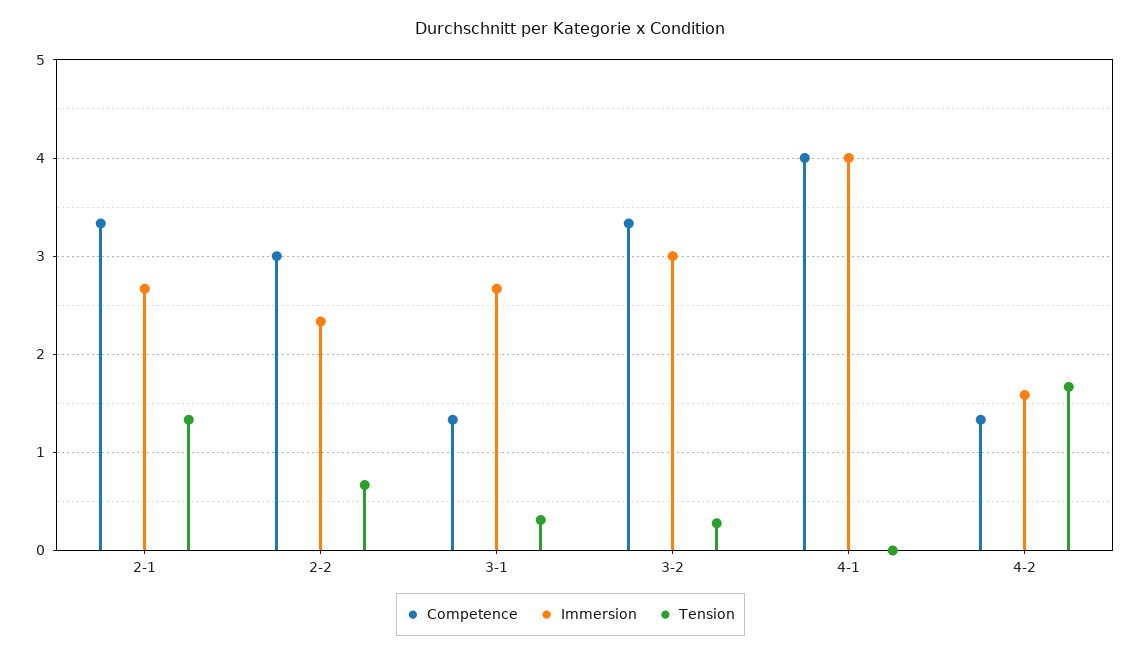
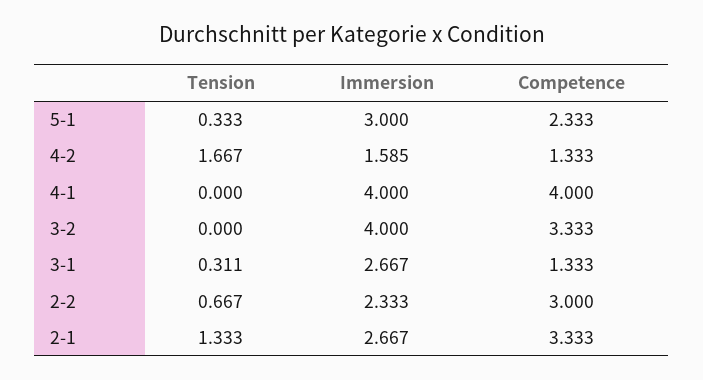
Immersion, 3-2: 3 -> 4
Tension, 3-2: 0.3 -> 0
Tension, 5-1: none -> 0.333
Immersion, 5-1: none -> 3
Competence, 5-1: none -> 2.333

